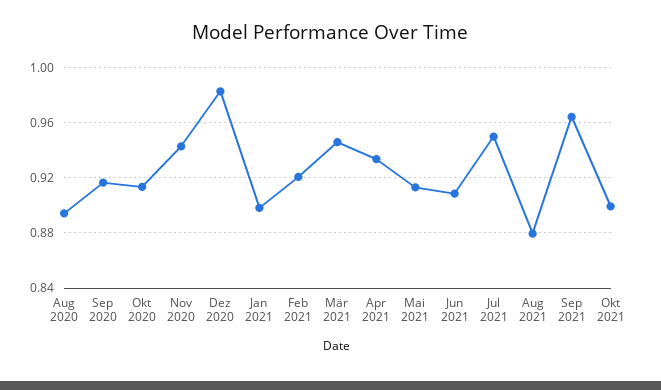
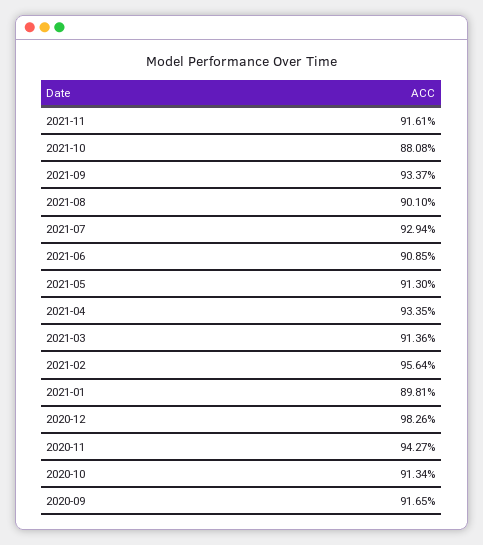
Aug 2020: 0.895 -> none
Feb 2021: 0.92 -> 0.9564
Mär 2021: 0.945 -> 0.9136
Jul 2021: 0.95 -> 0.9294
Aug 2021: 0.88 -> 0.901
Sep 2021: 0.965 -> 0.9337
Okt 2021: 0.9 -> 0.8808
2021-11: none -> 0.9161

